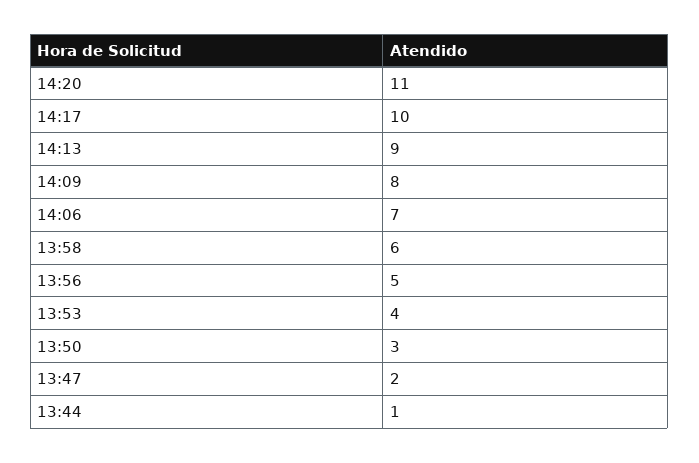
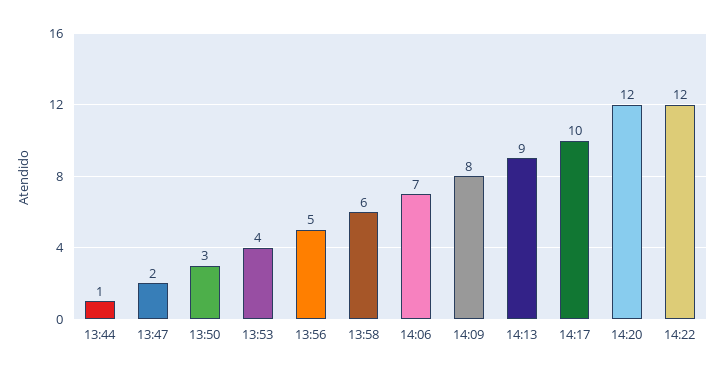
14:20: 11 -> 12
14:22: none -> 12

